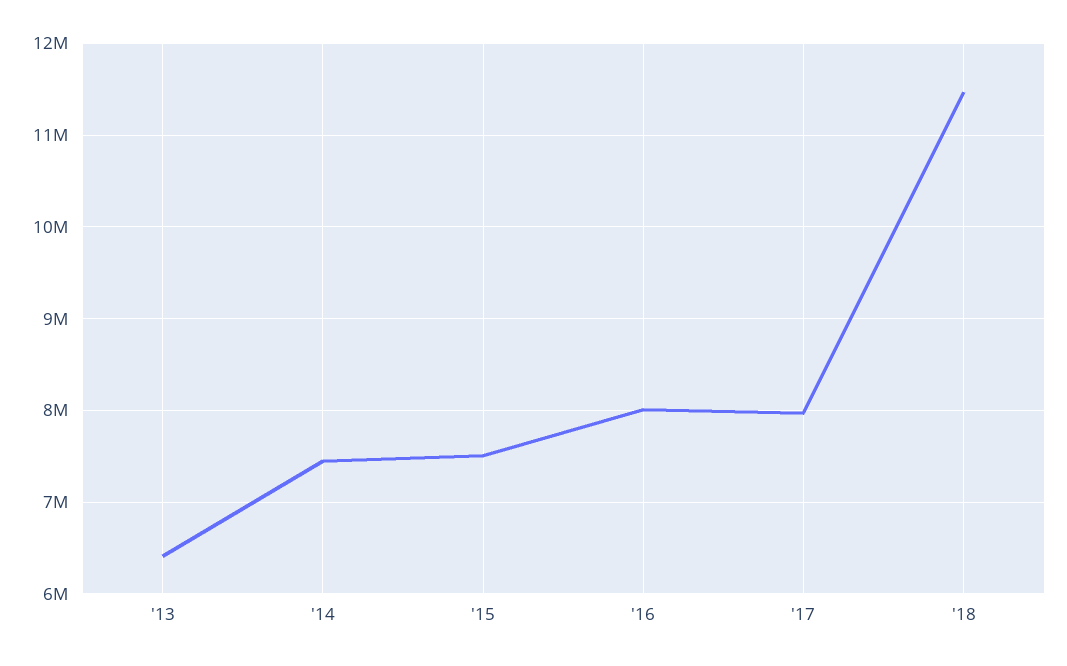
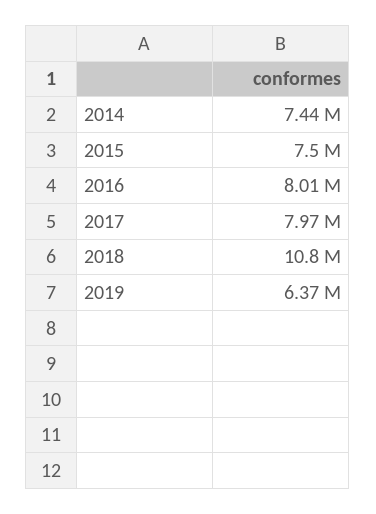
'13: 6400000 -> none
'18: 11500000 -> 10800000
2019: none -> 6370000

